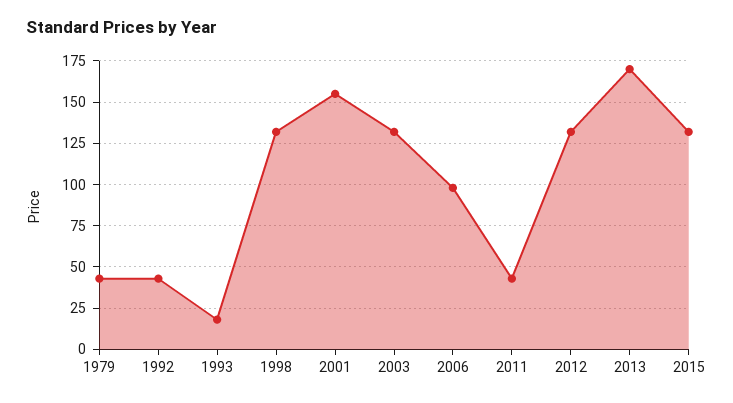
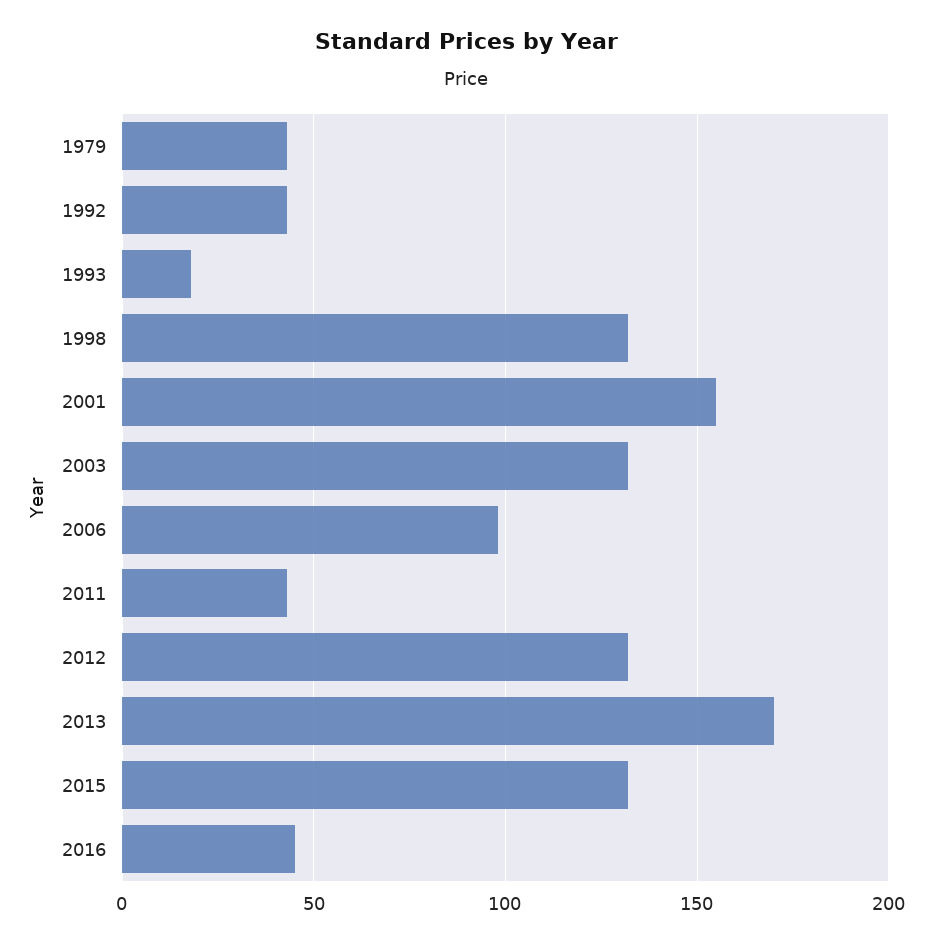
2016: none -> 45

